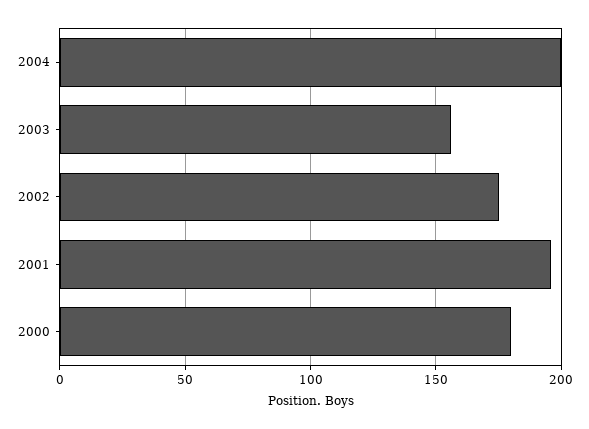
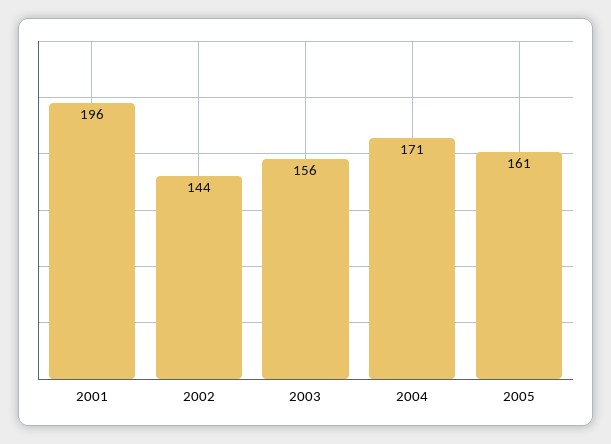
2004: 200 -> 171
2002: 175 -> 144
2000: 180 -> none
2005: none -> 161

